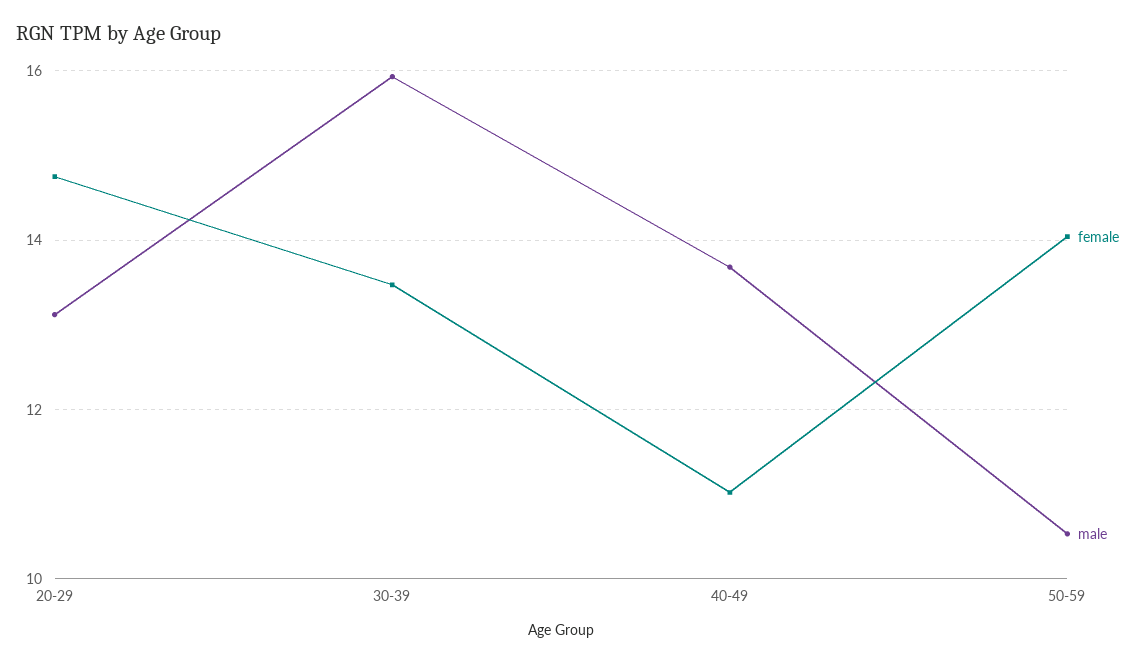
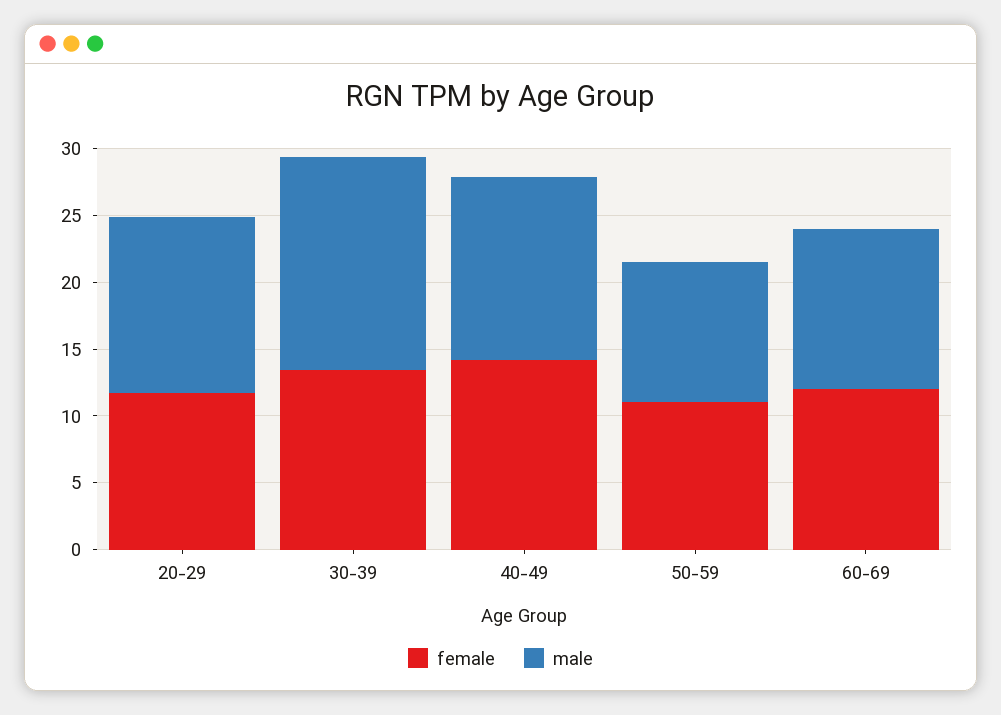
female, 20-29: 14.8 -> 12
female, 40-49: 11 -> 14
female, 50-59: 14 -> 11
female, 60-69: none -> 12
male, 60-69: none -> 12

